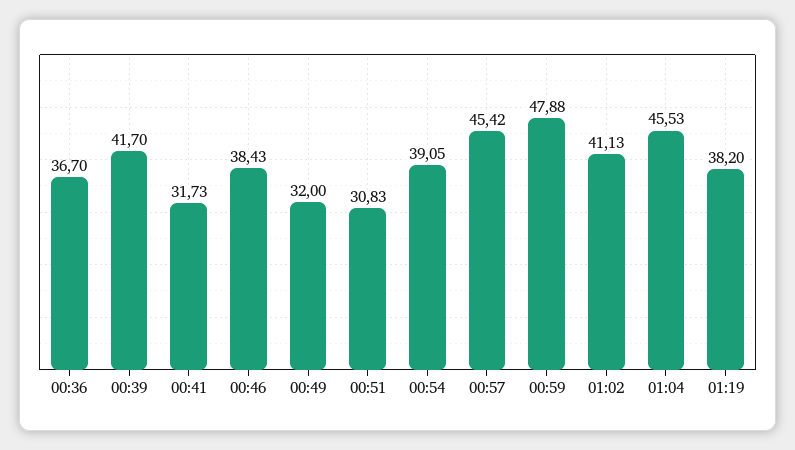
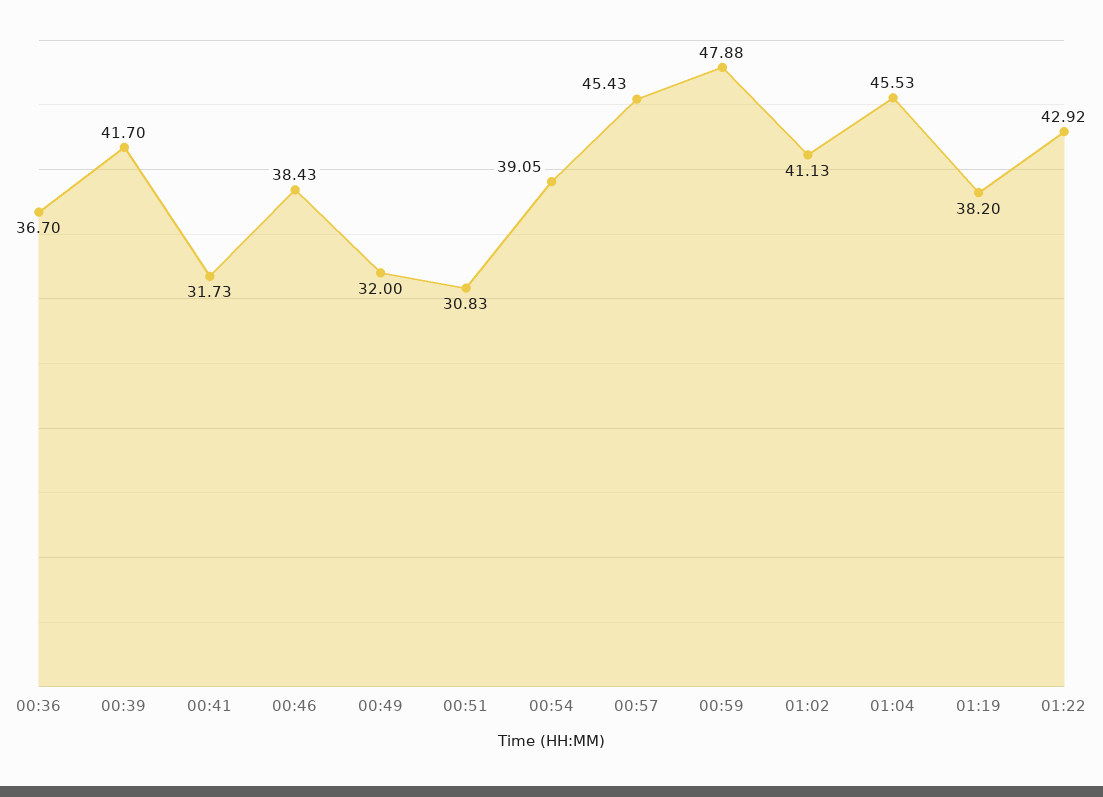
00:57: 45.42 -> 45.43
01:22: none -> 42.92

